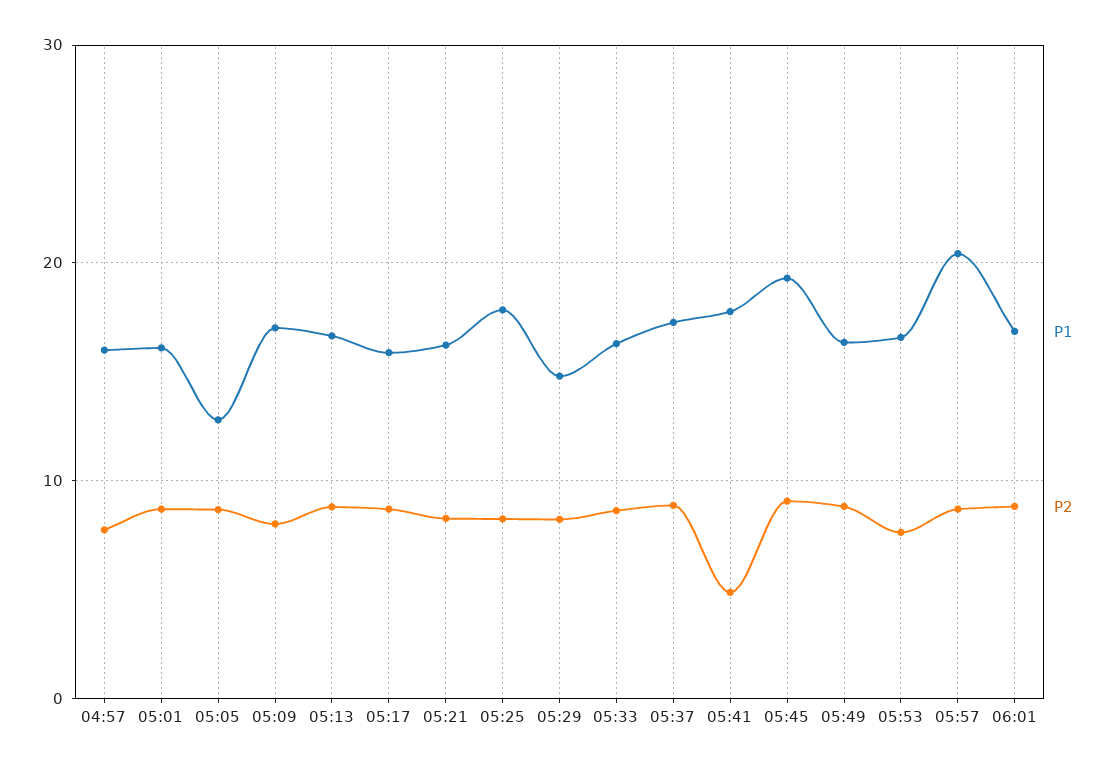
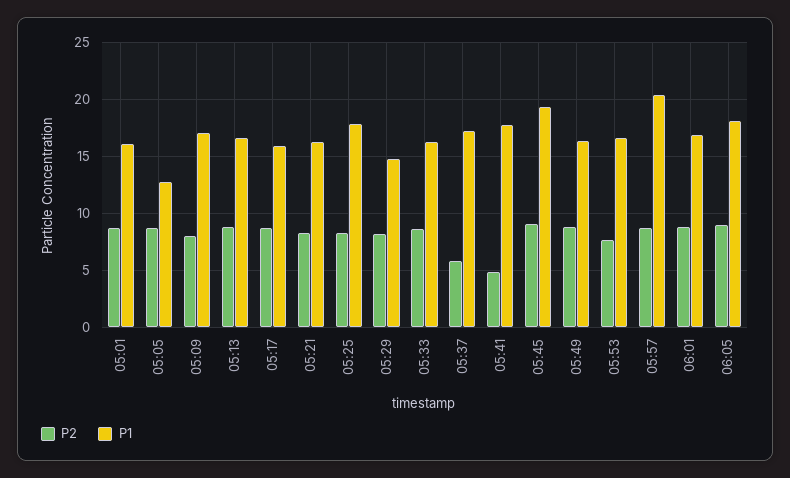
P1, 04:57: 16 -> none
P2, 04:57: 8 -> none
P2, 05:37: 9 -> 6
P2, 06:05: none -> 9
P1, 06:05: none -> 18

